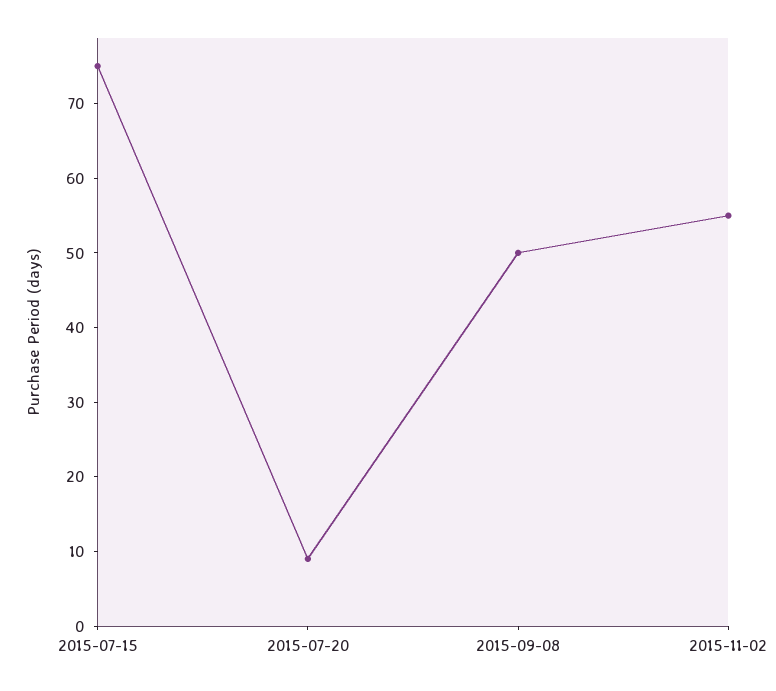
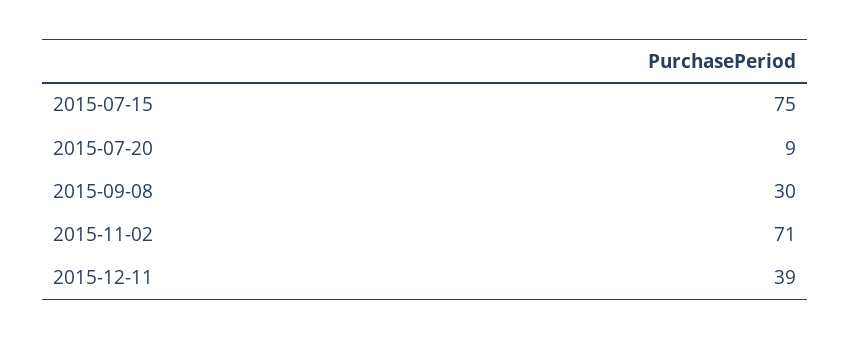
2015-09-08: 50 -> 30
2015-11-02: 55 -> 71
2015-12-11: none -> 39

